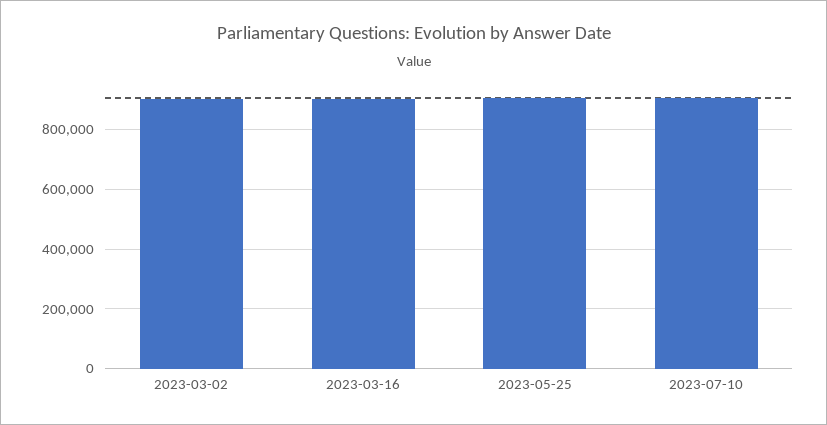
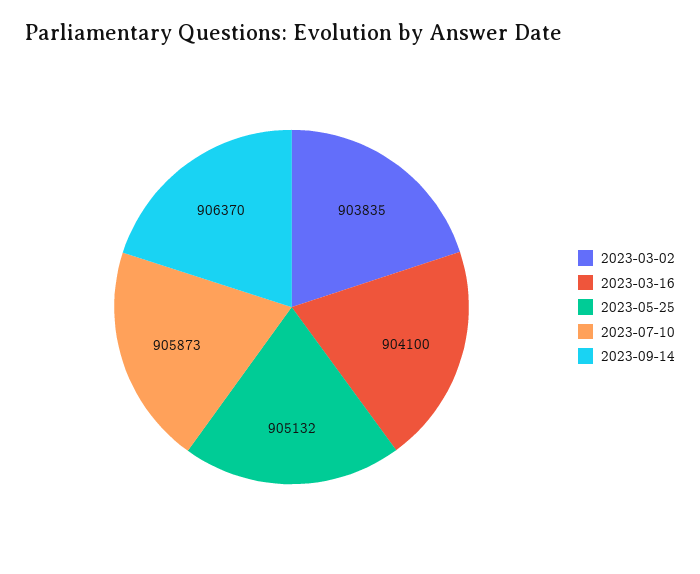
2023-09-14: none -> 906370

